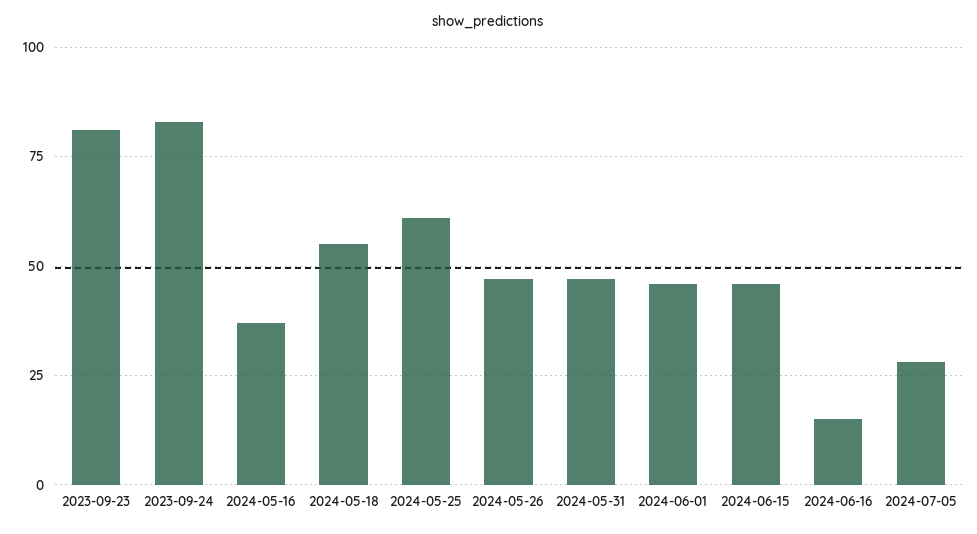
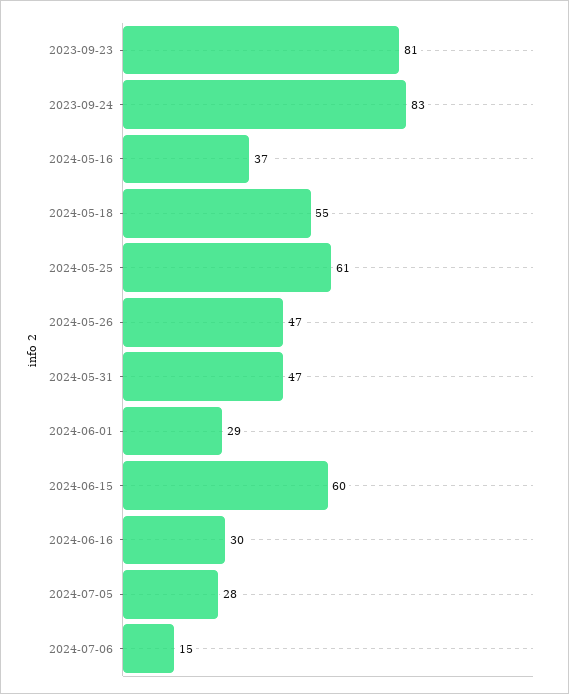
2024-06-01: 45 -> 29
2024-06-15: 45 -> 60
2024-06-16: 15 -> 30
2024-07-06: none -> 15

